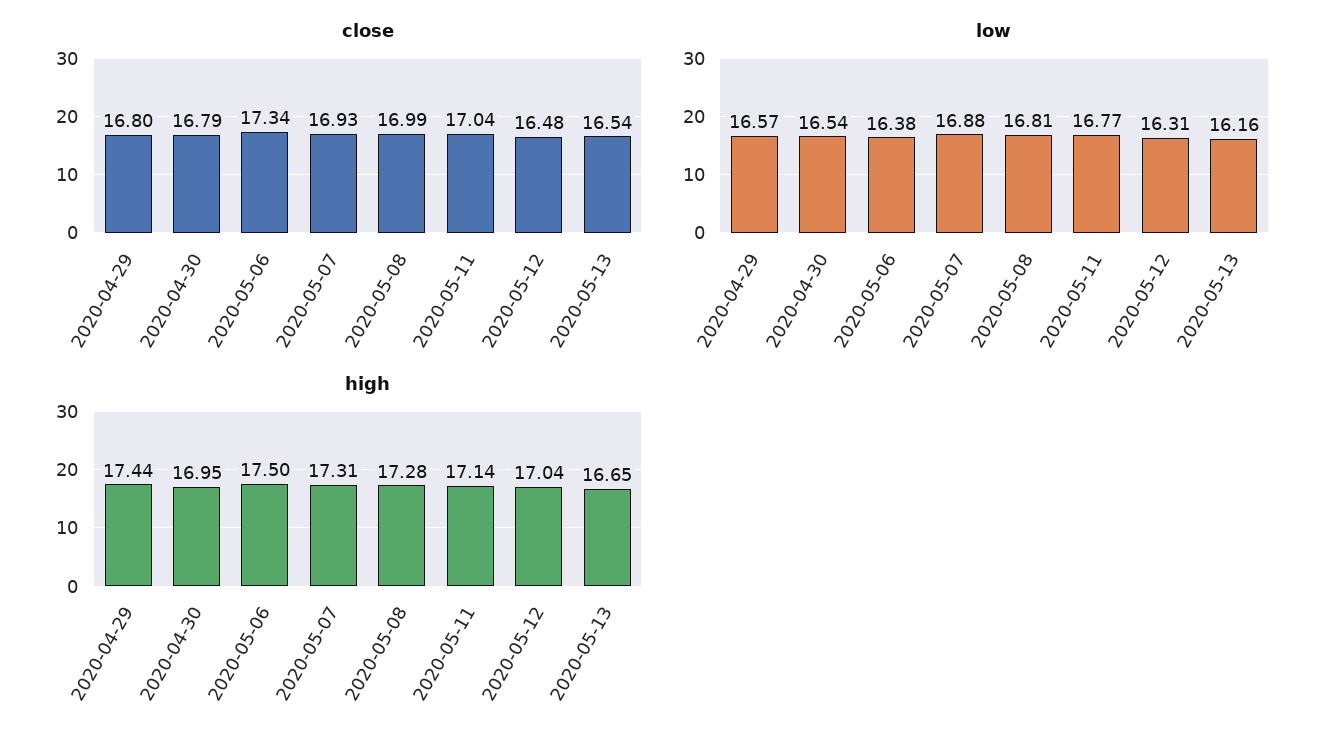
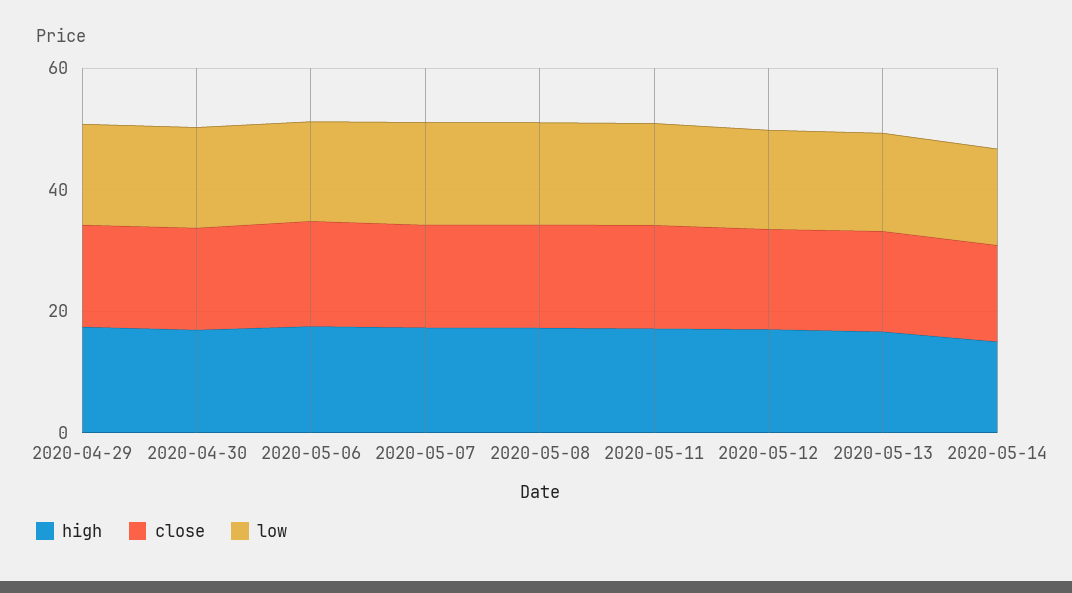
high, 2020-05-14: none -> 15
close, 2020-05-14: none -> 15
low, 2020-05-14: none -> 15

